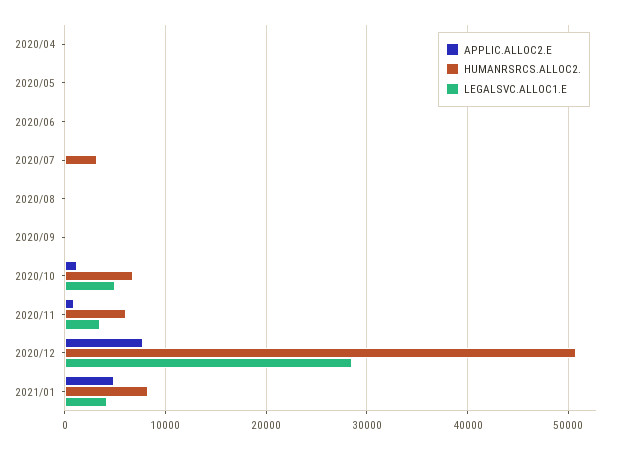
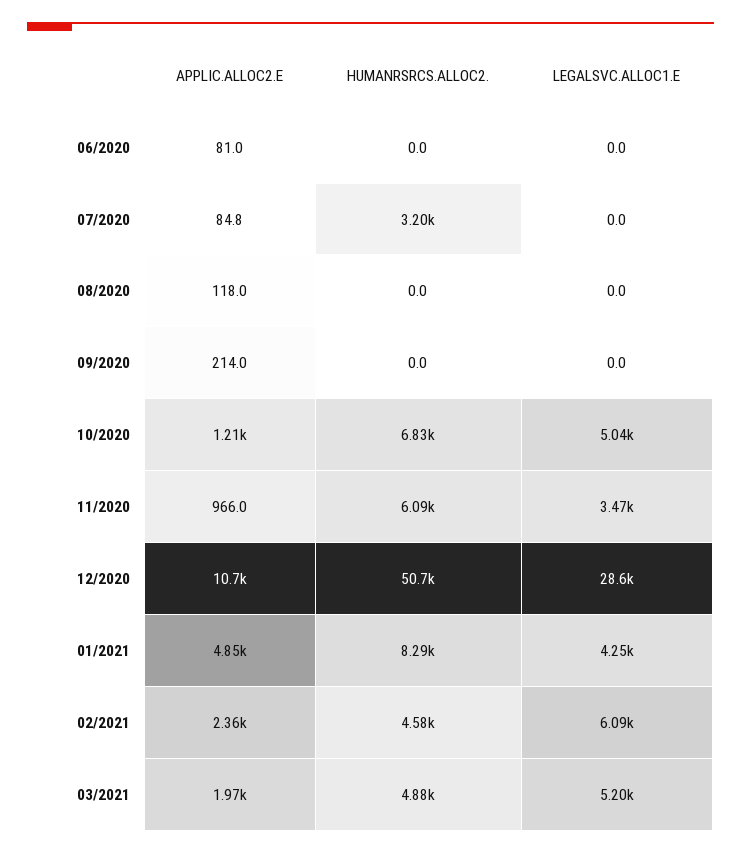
APPLIC.ALLOC2.E, 2020/04: 0 -> none
HUMANRSRCS.ALLOC2., 2020/04: 0 -> none
LEGALSVC.ALLOC1.E, 2020/04: 0 -> none
APPLIC.ALLOC2.E, 2020/05: 0 -> none
HUMANRSRCS.ALLOC2., 2020/05: 0 -> none
LEGALSVC.ALLOC1.E, 2020/05: 0 -> none
APPLIC.ALLOC2.E, 2020/12: 8000 -> 10700
APPLIC.ALLOC2.E, 02/2021: none -> 2360
HUMANRSRCS.ALLOC2., 02/2021: none -> 4580
LEGALSVC.ALLOC1.E, 02/2021: none -> 6090
APPLIC.ALLOC2.E, 03/2021: none -> 1970
HUMANRSRCS.ALLOC2., 03/2021: none -> 4880
LEGALSVC.ALLOC1.E, 03/2021: none -> 5200

